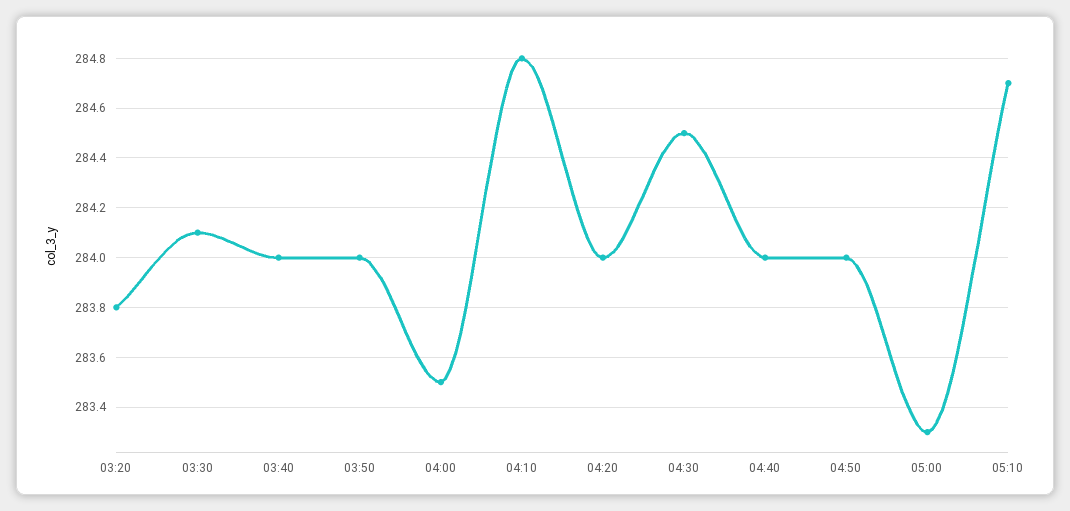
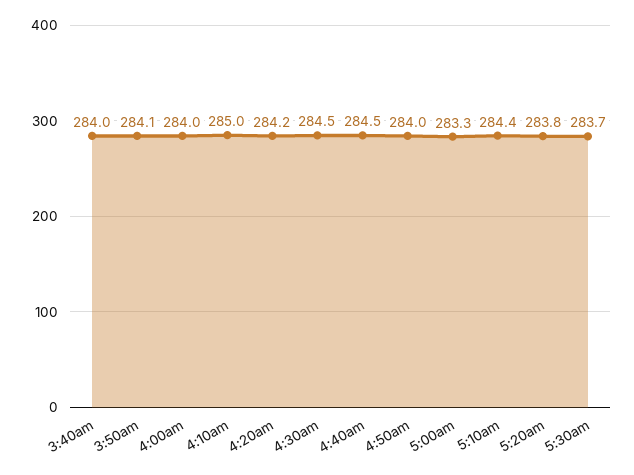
03:20: 283.8 -> none
03:30: 284.1 -> none
03:50: 284 -> 284.1
04:00: 283.5 -> 284
04:10: 284.8 -> 285
04:20: 284 -> 284.2
04:40: 284 -> 284.5
05:10: 284.7 -> 284.4
5:20am: none -> 283.8
5:30am: none -> 283.7

